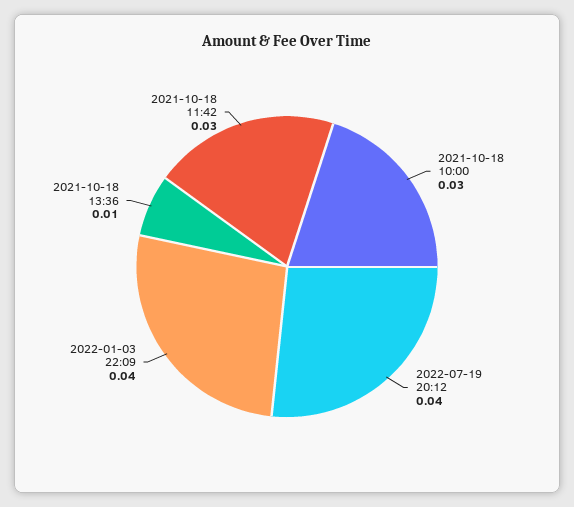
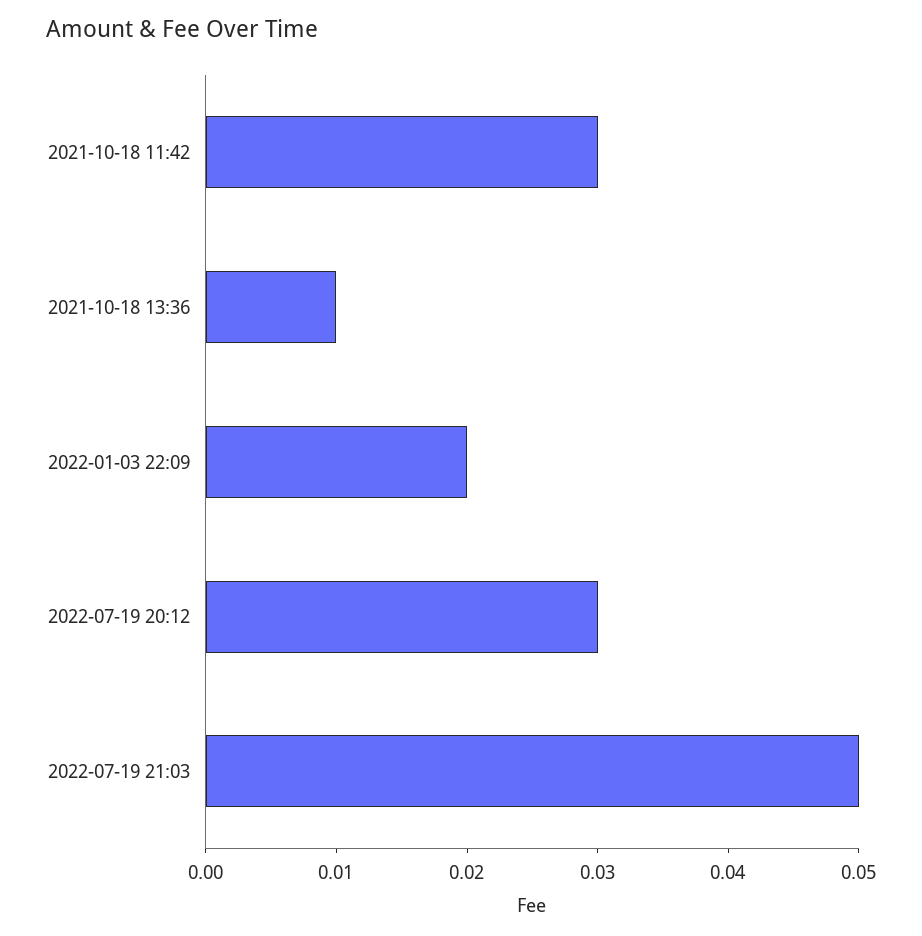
2021-10-18 10:00: 0.03 -> none
2022-07-19 20:12: 0.04 -> 0.03
2022-01-03 22:09: 0.04 -> 0.02
2022-07-19 21:03: none -> 0.05

